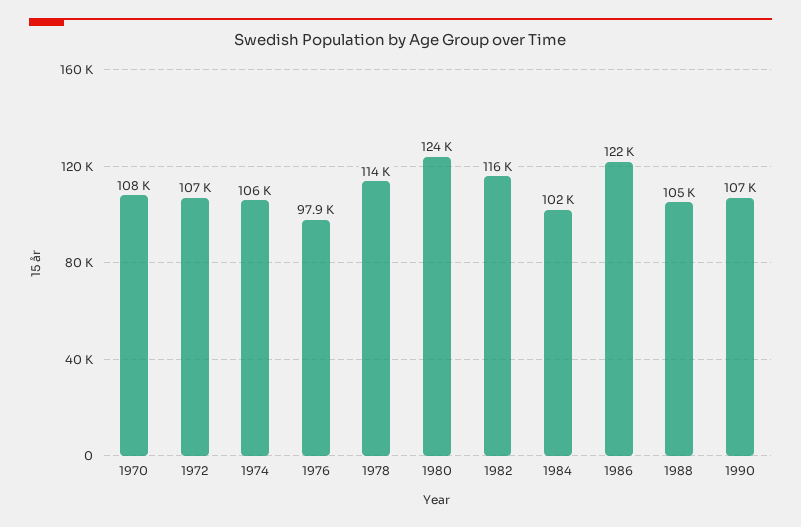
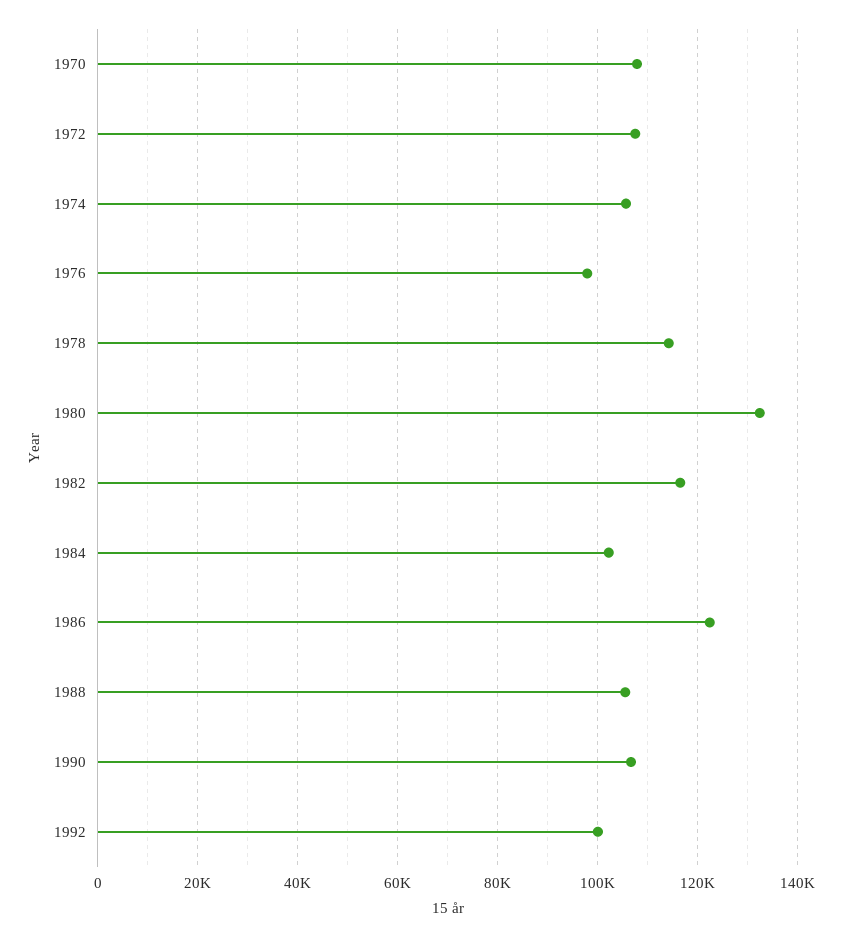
1980: 124000 -> 132000
1992: none -> 100000

